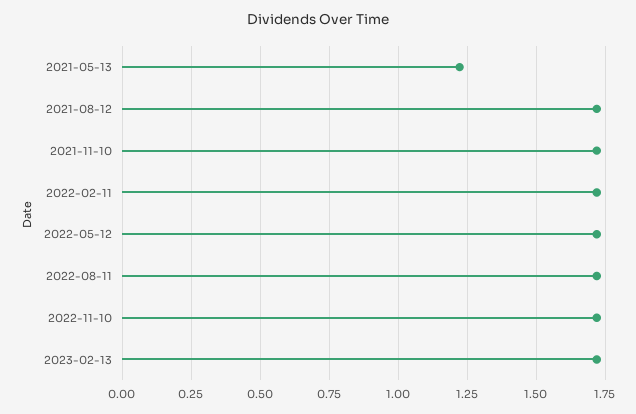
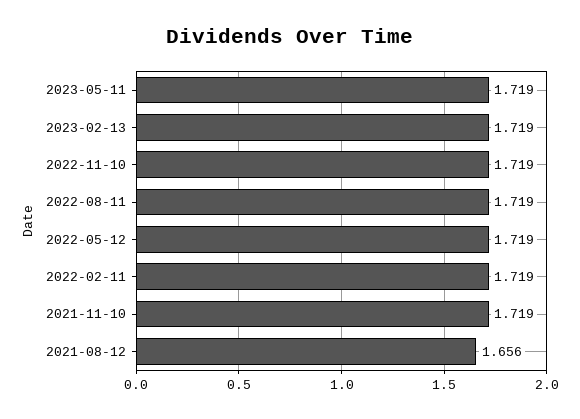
2021-05-13: 1.225 -> none
2021-08-12: 1.725 -> 1.656
2023-05-11: none -> 1.719

